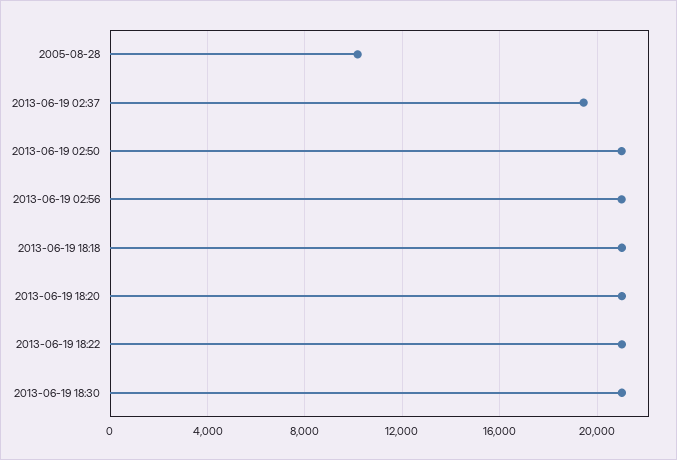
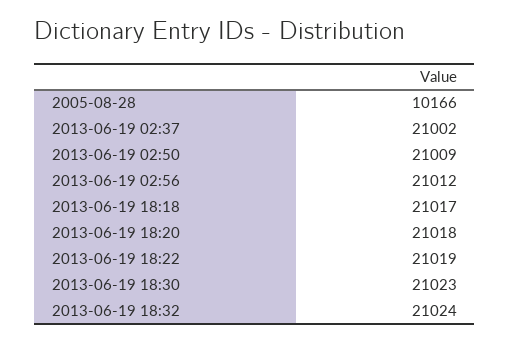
2013-06-19 02:37: 19500 -> 21002
2013-06-19 18:32: none -> 21024

